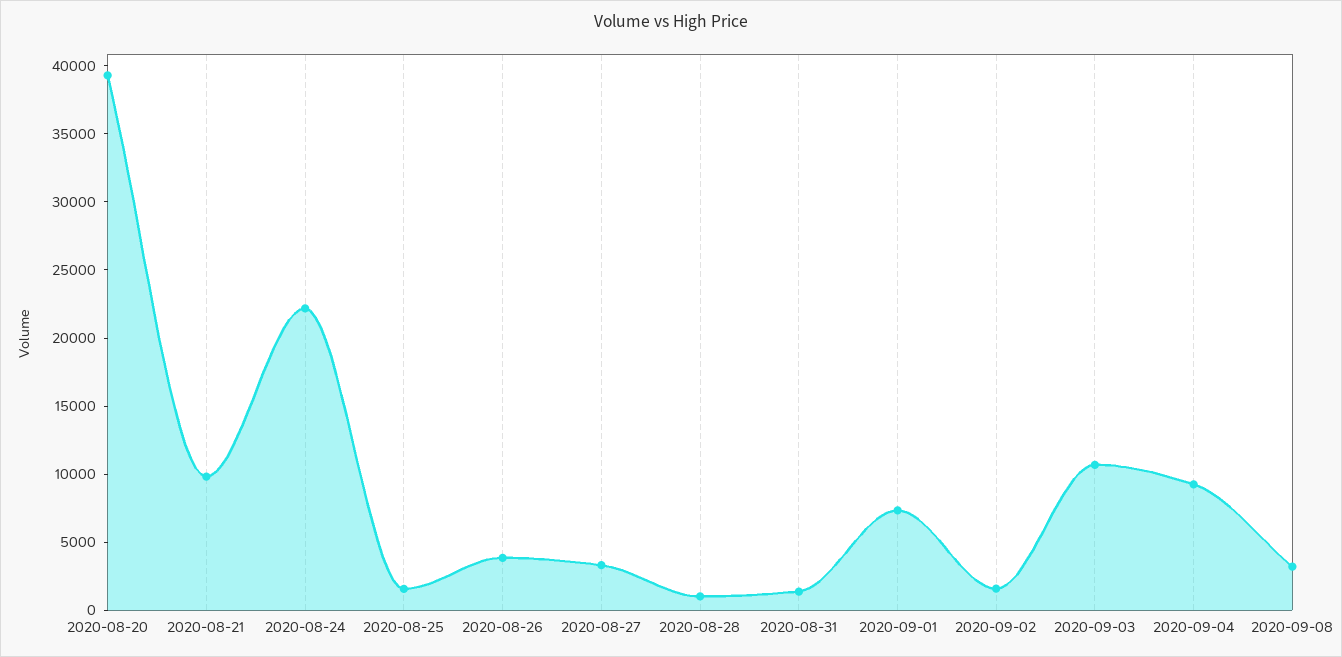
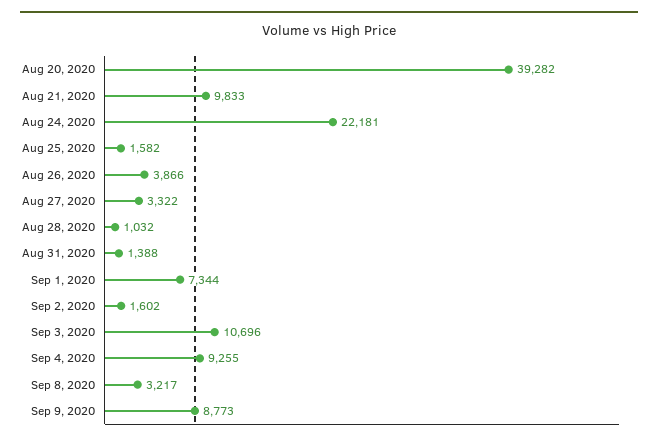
Sep 9, 2020: none -> 8773

